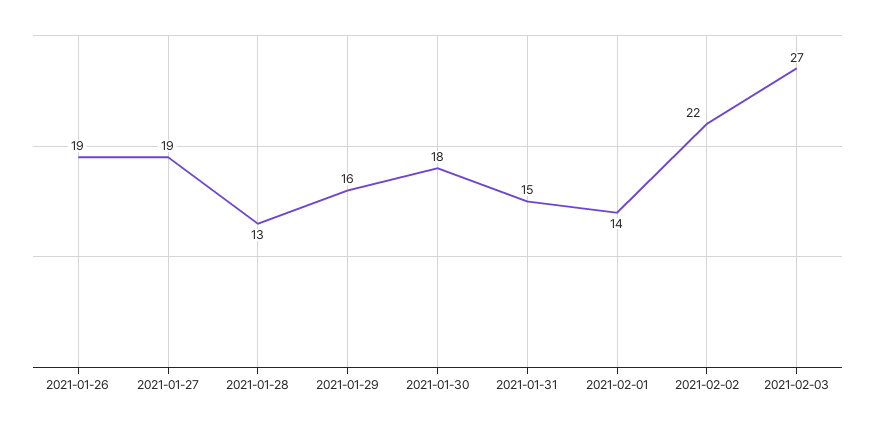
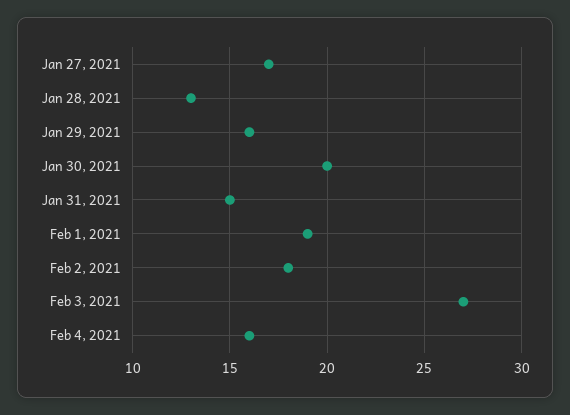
2021-01-26: 19 -> none
2021-01-27: 19 -> 17
2021-01-30: 18 -> 20
2021-02-01: 14 -> 19
2021-02-02: 22 -> 18
Feb 4, 2021: none -> 16

